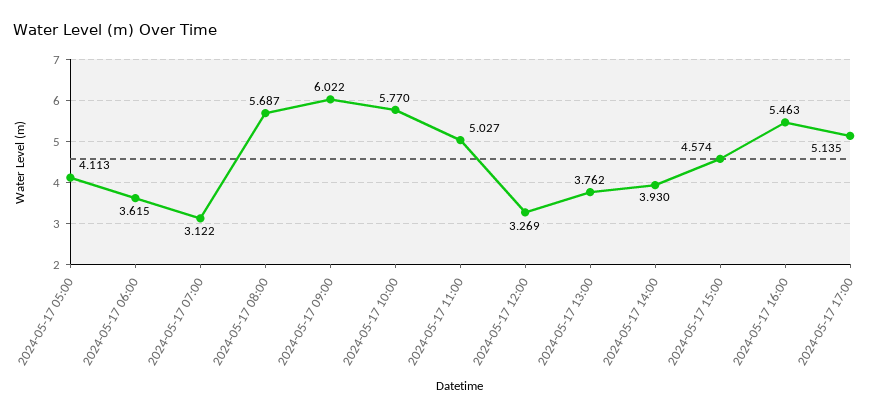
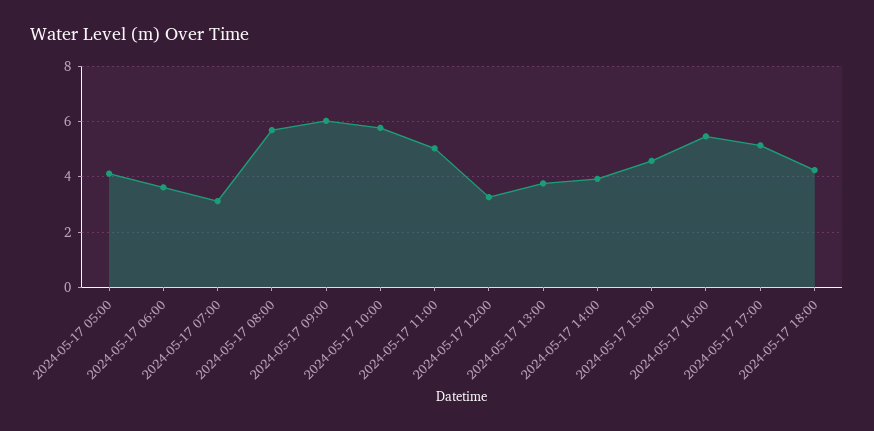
2024-05-17 18:00: none -> 4.25

